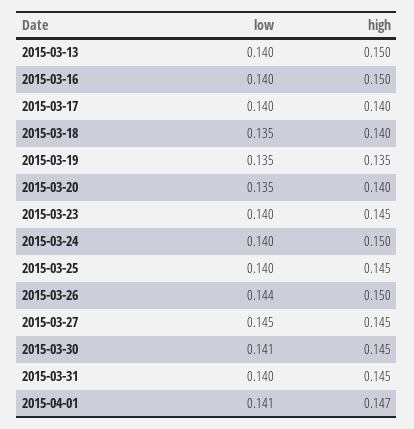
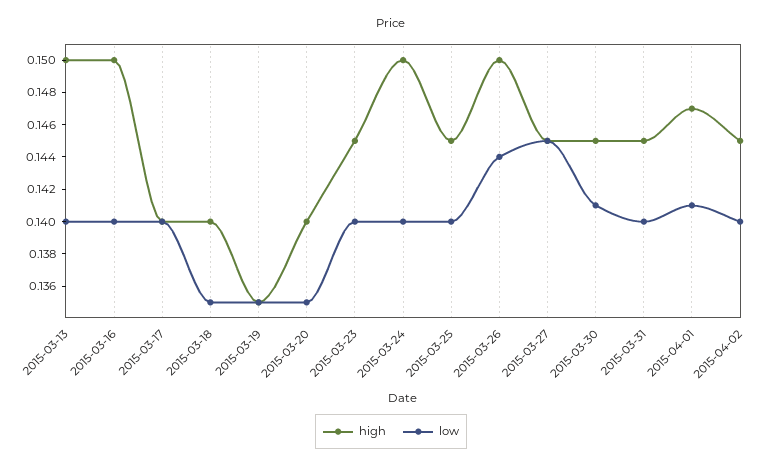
high, 2015-04-02: none -> 0.145
low, 2015-04-02: none -> 0.14

